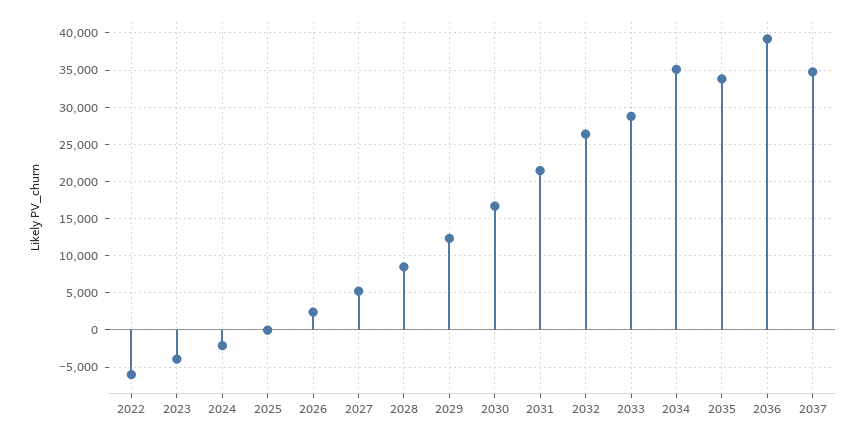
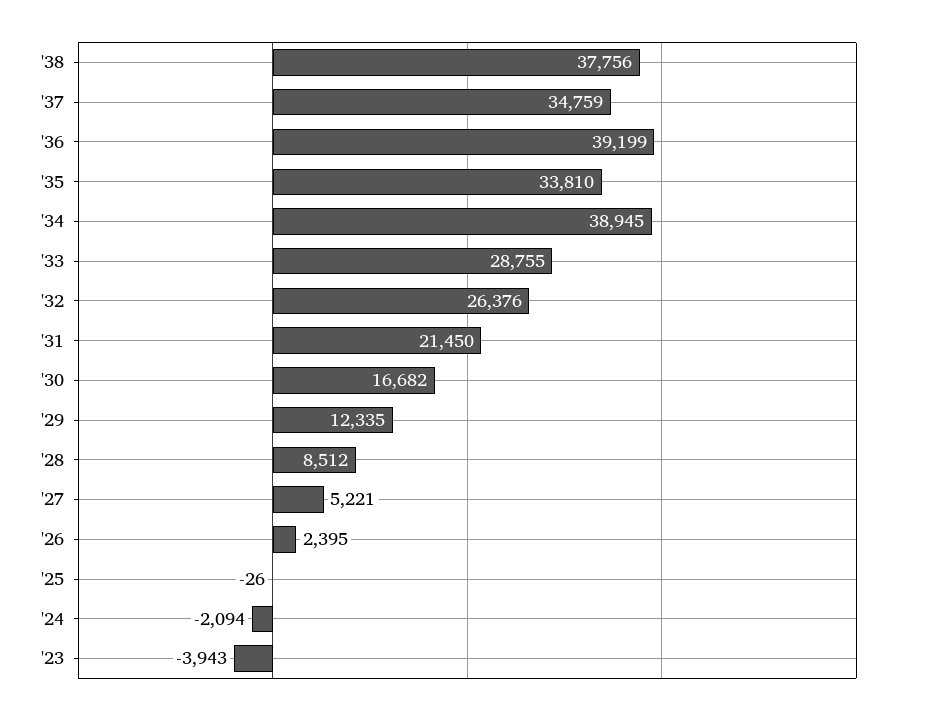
2022: -6000 -> none
2034: 35000 -> 38945
'38: none -> 37756

